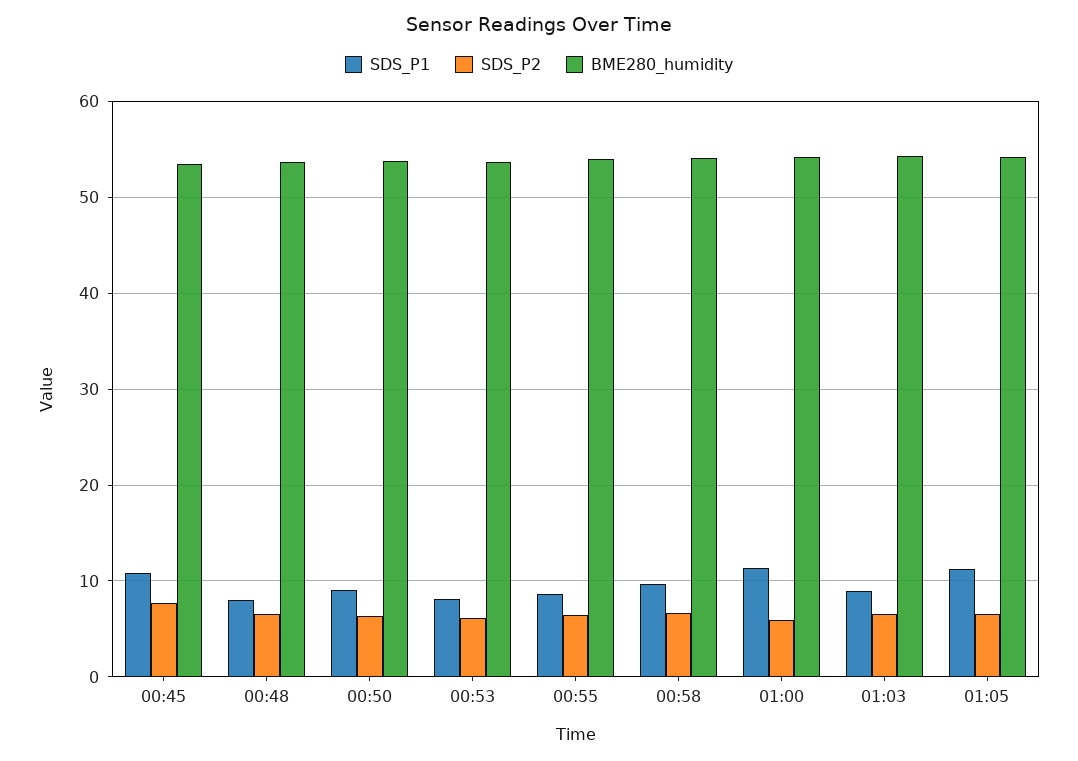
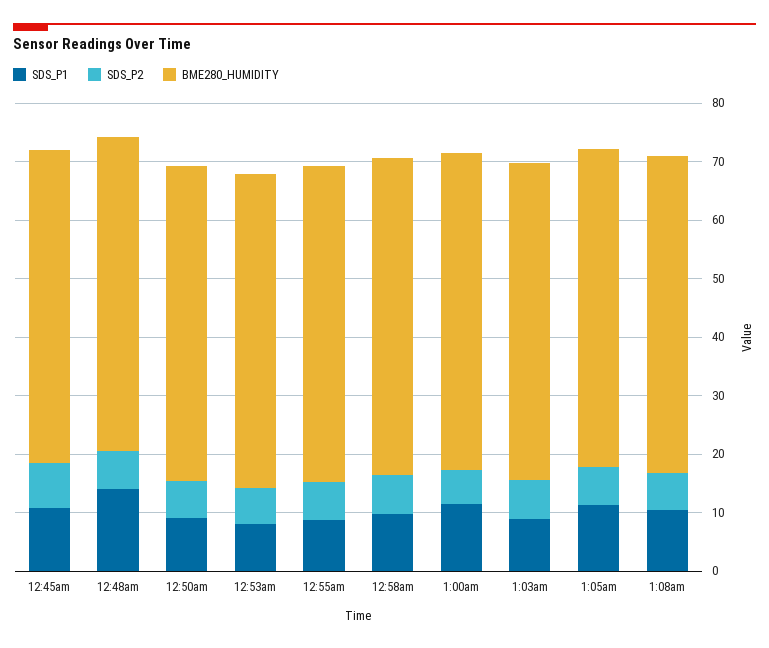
SDS_P1, 00:48: 8 -> 14
SDS_P1, 1:08am: none -> 10
SDS_P2, 1:08am: none -> 6
BME280_humidity, 1:08am: none -> 54

